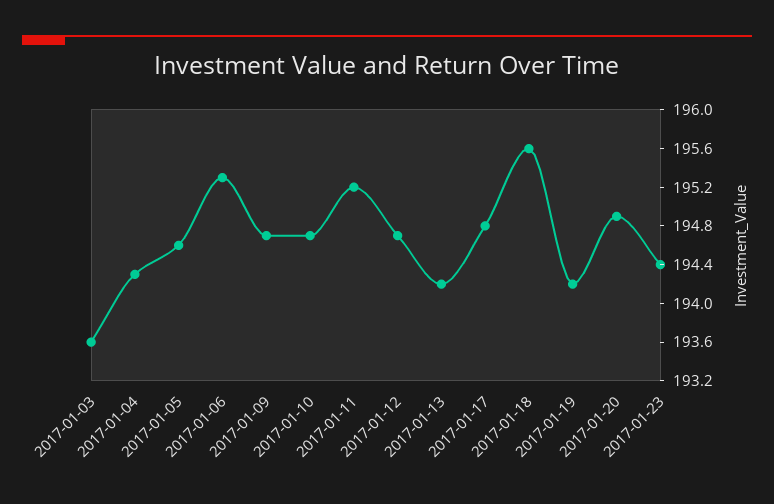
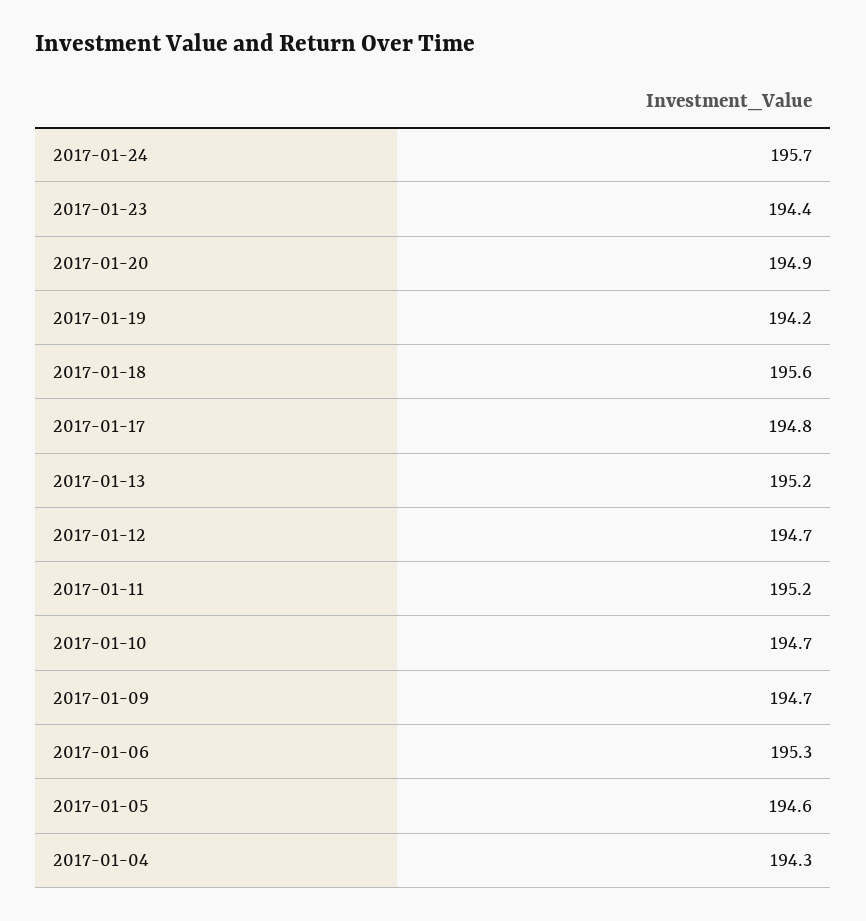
2017-01-03: 193.6 -> none
2017-01-13: 194.2 -> 195.2
2017-01-24: none -> 195.7

